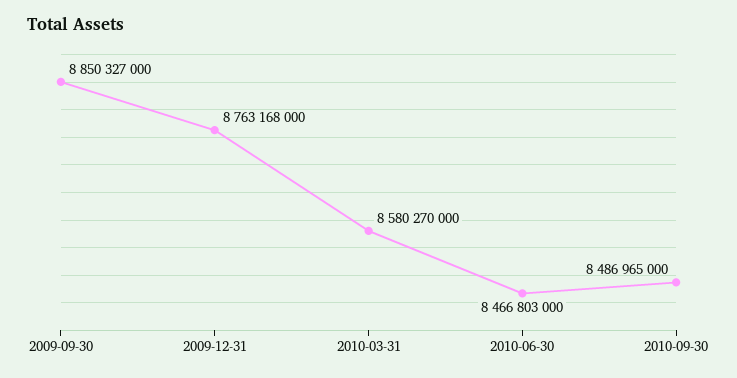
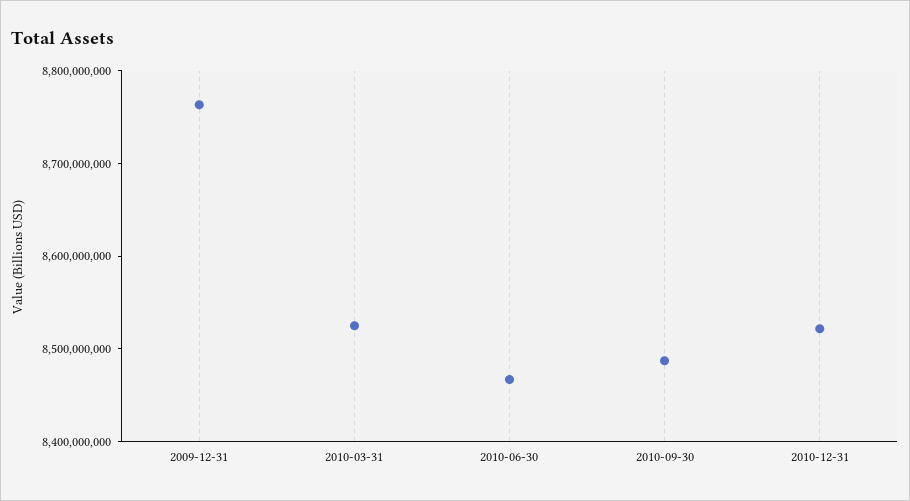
2009-09-30: 8850327000 -> none
2010-03-31: 8580270000 -> 8520000000
2010-12-31: none -> 8520000000

